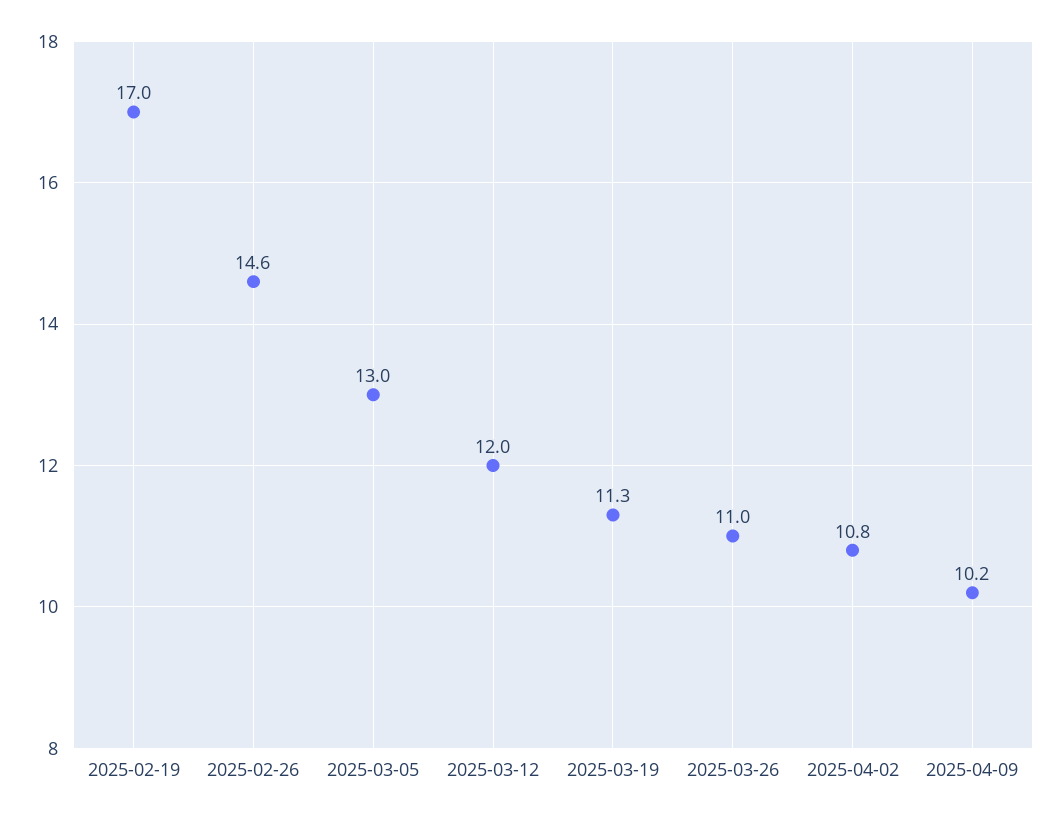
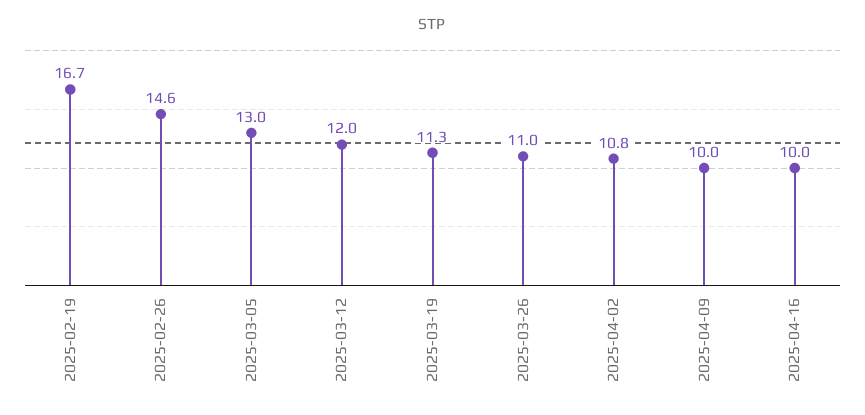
2025-02-19: 17 -> 16.7
2025-04-09: 10.2 -> 10
2025-04-16: none -> 10

